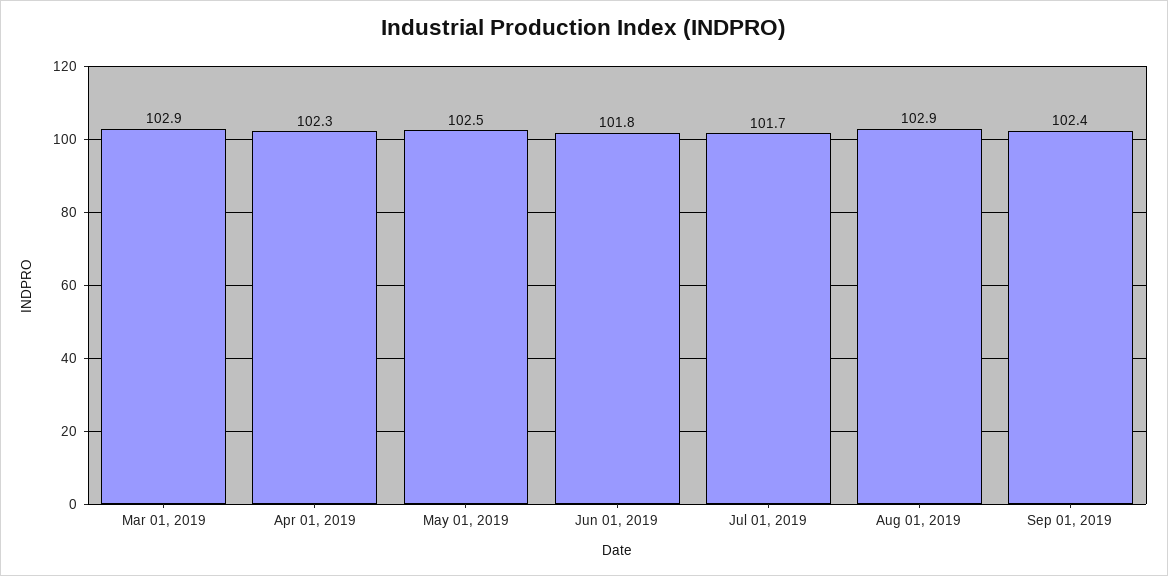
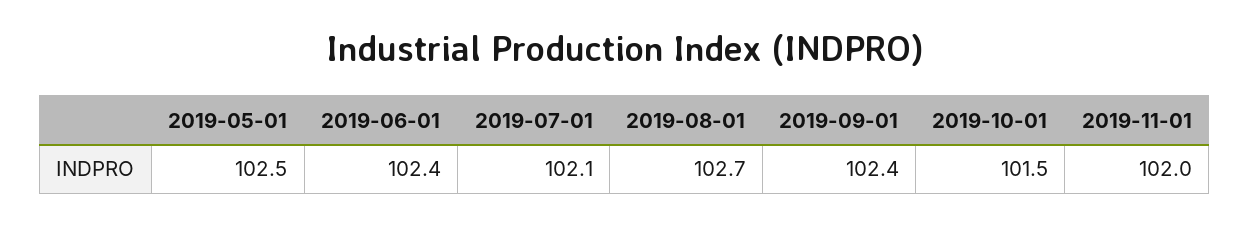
Mar 01, 2019: 102.9 -> none
Apr 01, 2019: 102.3 -> none
Jun 01, 2019: 101.8 -> 102.4
Jul 01, 2019: 101.7 -> 102.1
Aug 01, 2019: 102.9 -> 102.7
2019-10-01: none -> 101.5
2019-11-01: none -> 102

